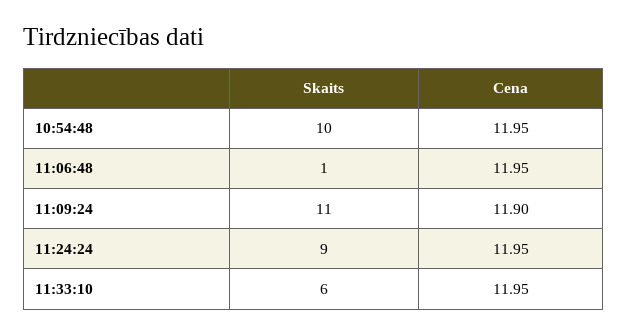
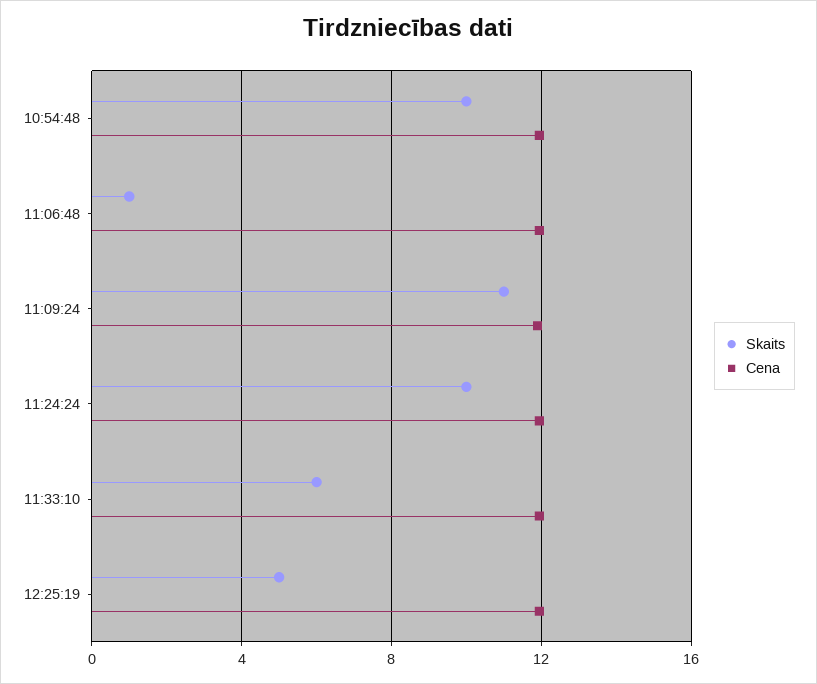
Skaits, 11:24:24: 9 -> 10
Skaits, 12:25:19: none -> 5
Cena, 12:25:19: none -> 12

